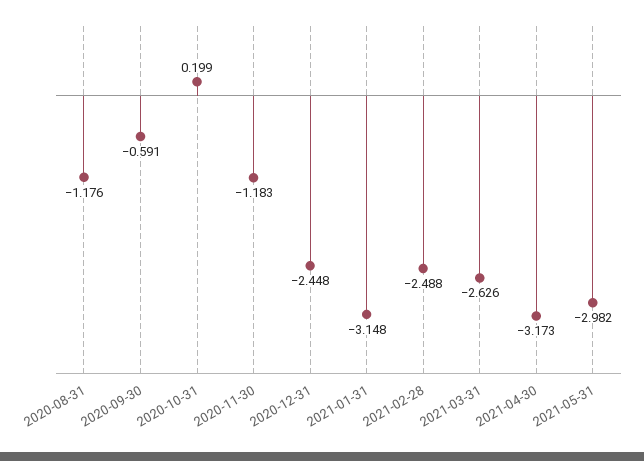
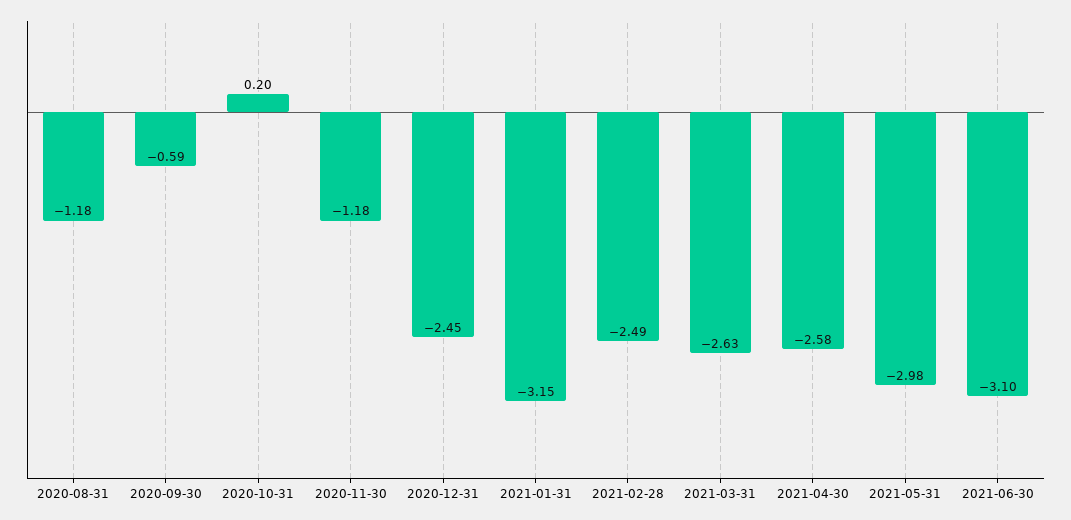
2021-04-30: -3.173 -> -2.58
2021-06-30: none -> -3.1

